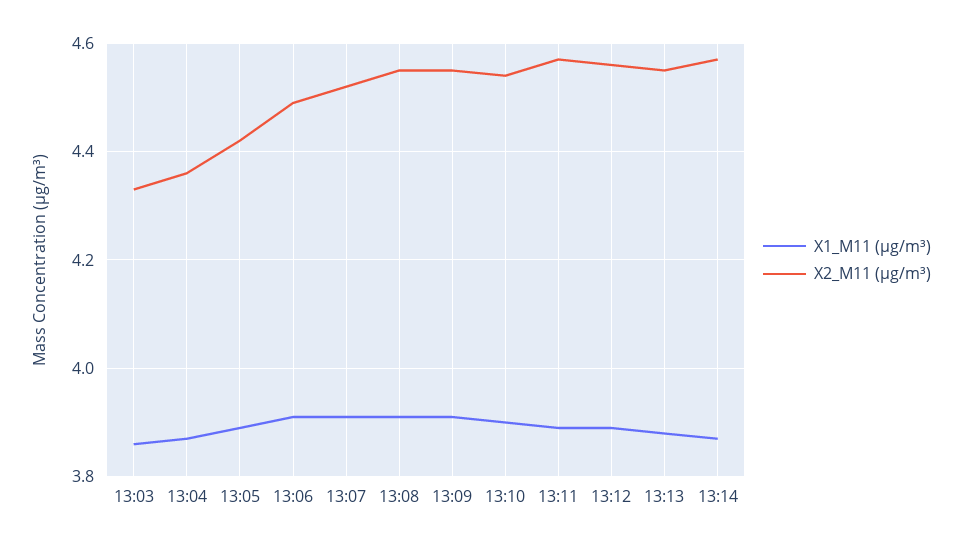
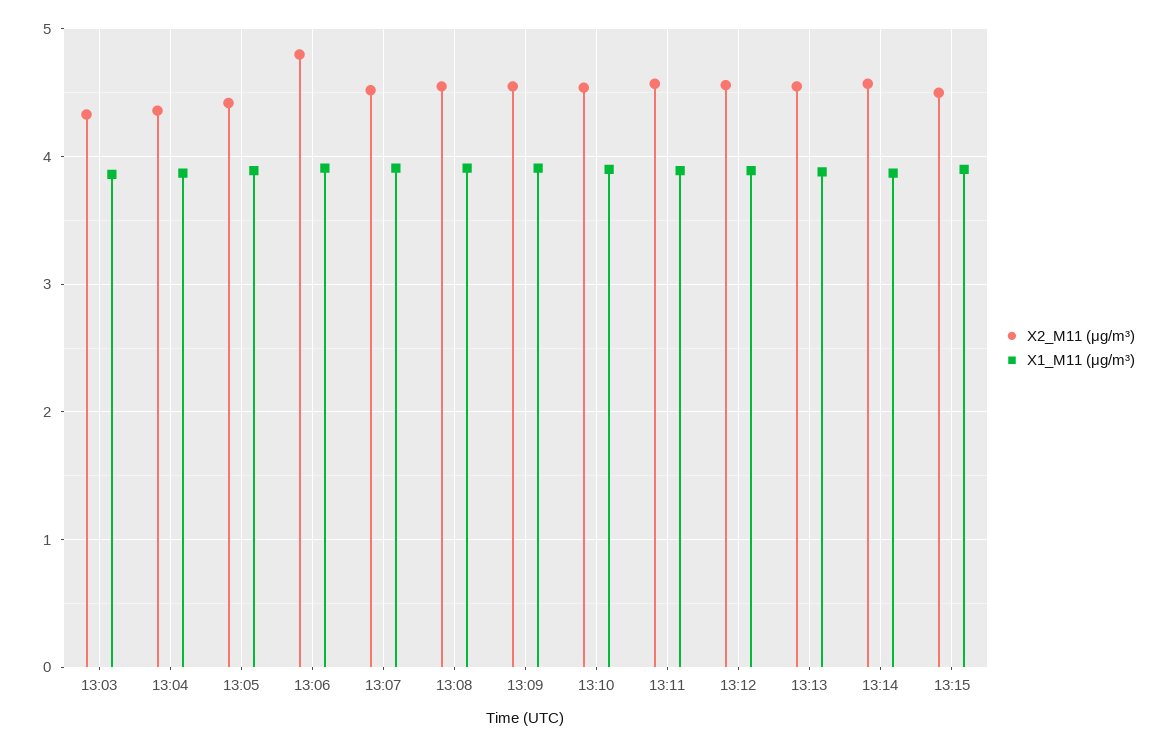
X2_M11 (μg/m³), 13:06: 4.5 -> 4.8
X2_M11 (μg/m³), 13:15: none -> 4.5
X1_M11 (μg/m³), 13:15: none -> 3.9

